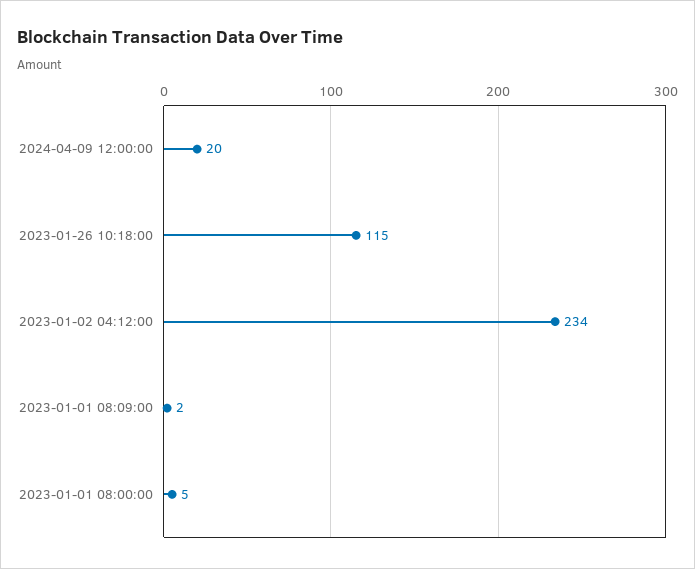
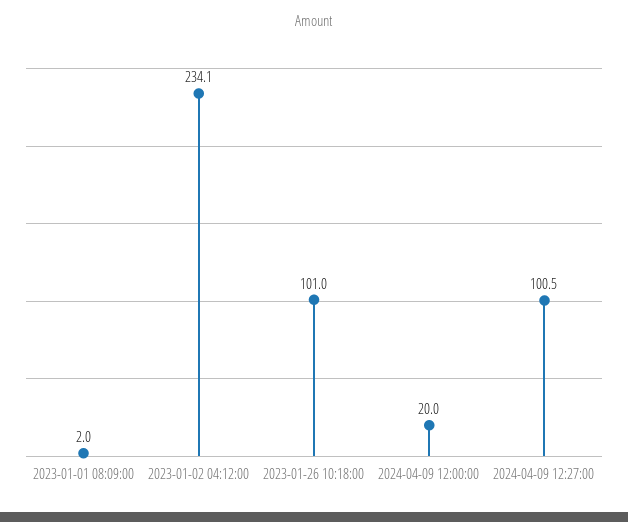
2023-01-26 10:18:00: 115 -> 101
2023-01-01 08:00:00: 5 -> none
2024-04-09 12:27:00: none -> 100.5

